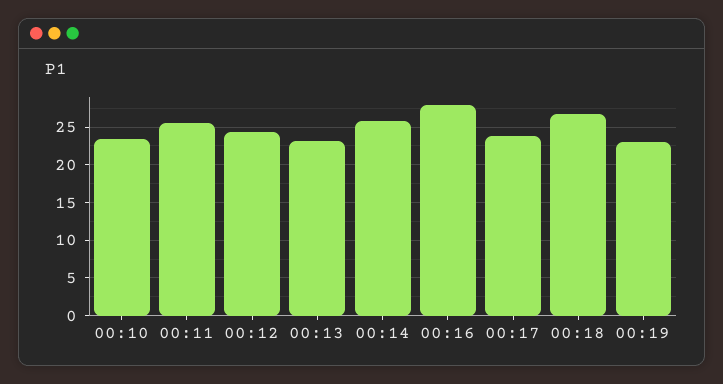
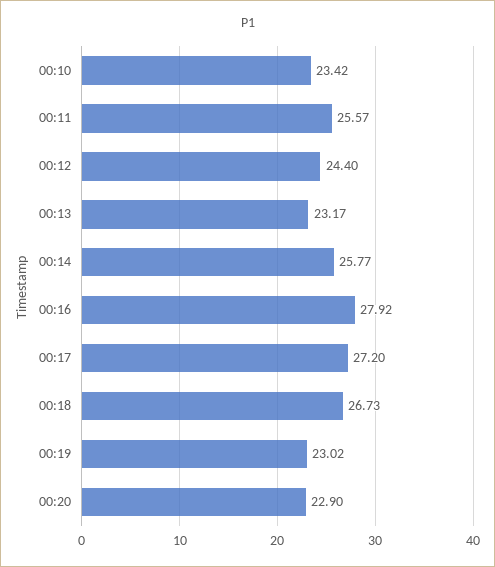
00:17: 24 -> 27.2
00:20: none -> 22.9

